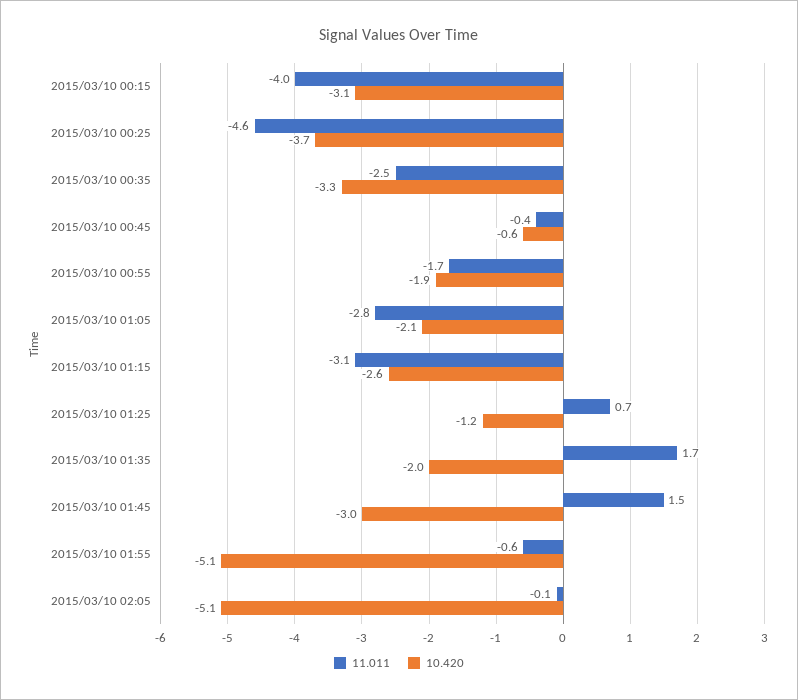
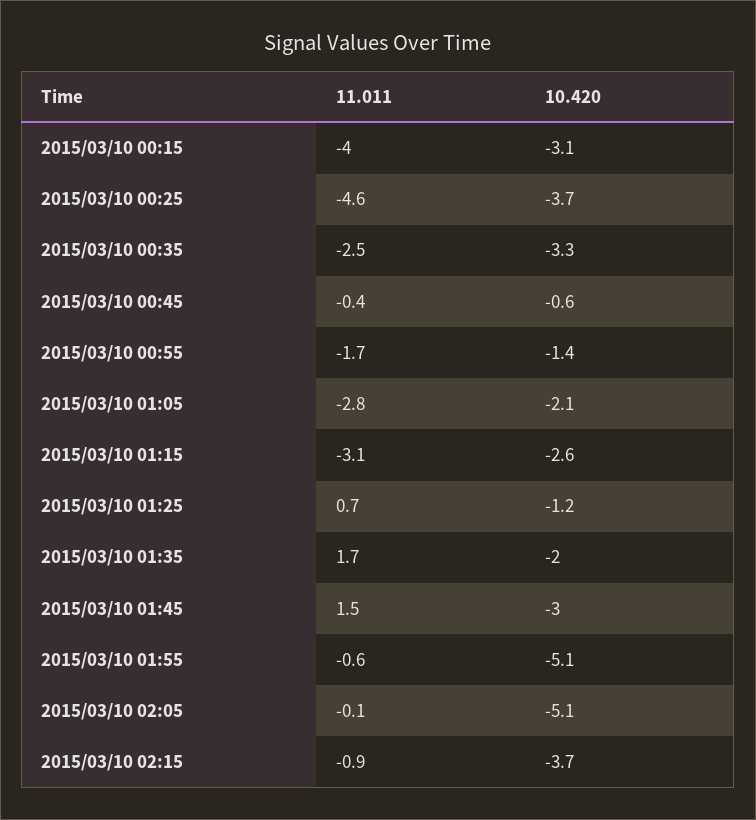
10.420, 2015/03/10 00:55: -1.9 -> -1.4
11.011, 2015/03/10 02:15: none -> -0.9
10.420, 2015/03/10 02:15: none -> -3.7

